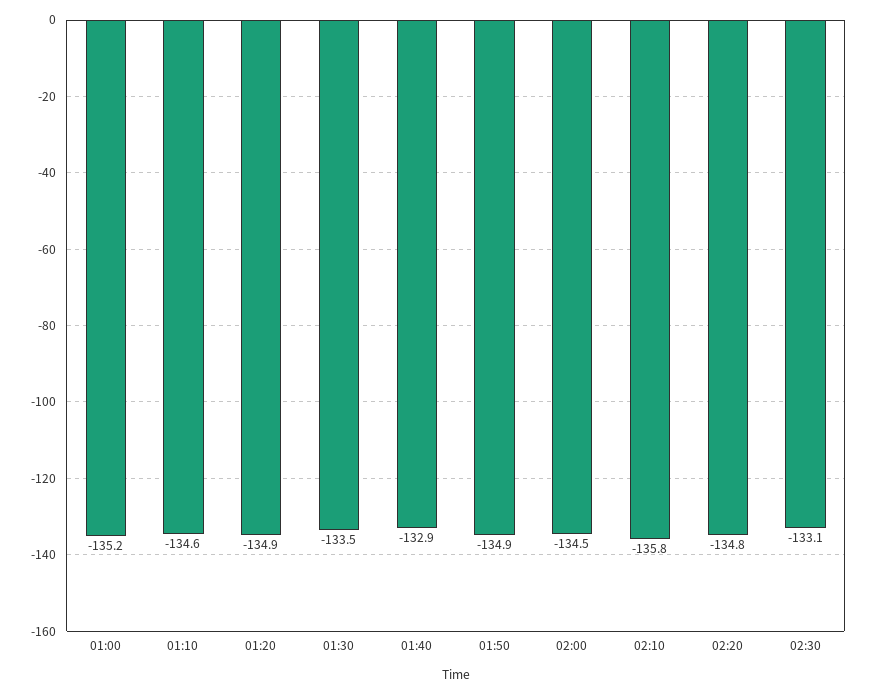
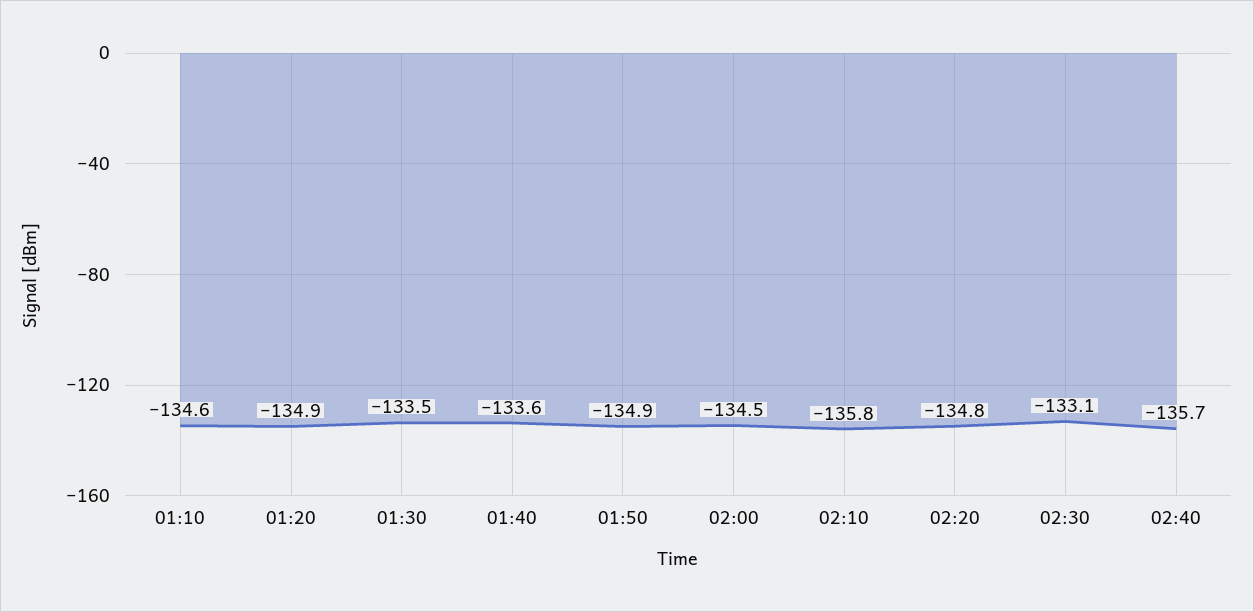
01:00: -135.2 -> none
01:40: -132.9 -> -133.6
02:40: none -> -135.7

